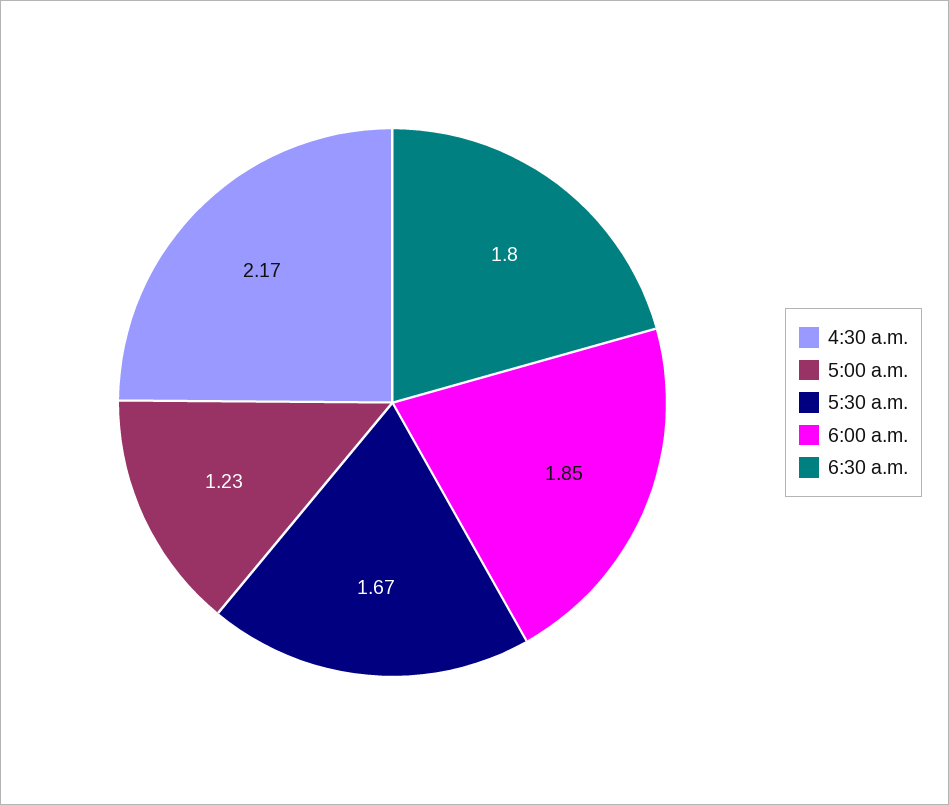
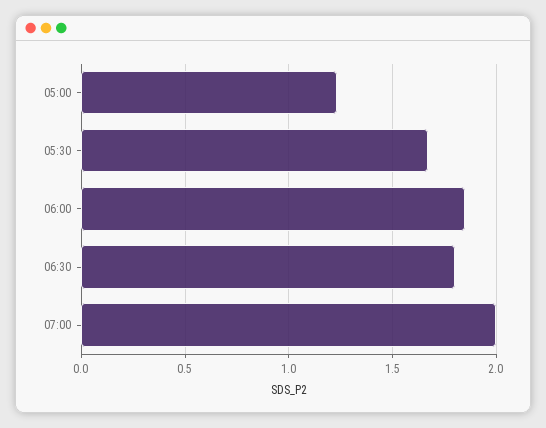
4:30 a.m.: 2.17 -> none
07:00: none -> 2

